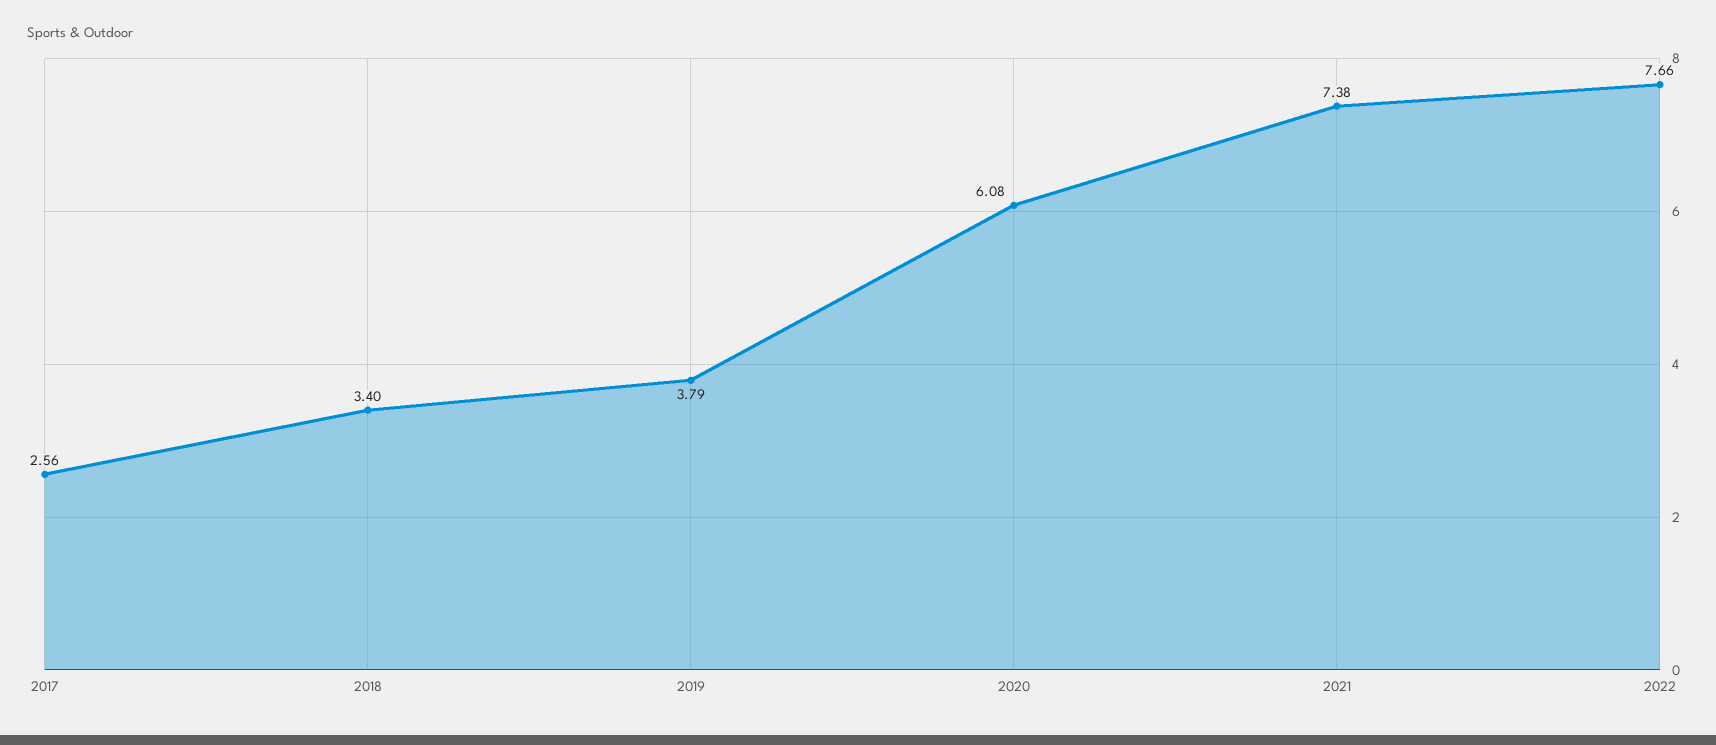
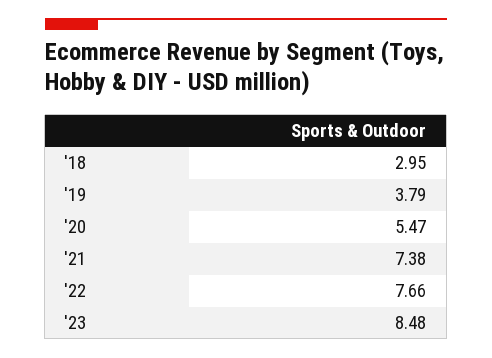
2017: 2.56 -> none
2018: 3.4 -> 2.95
2020: 6.08 -> 5.47
'23: none -> 8.48

